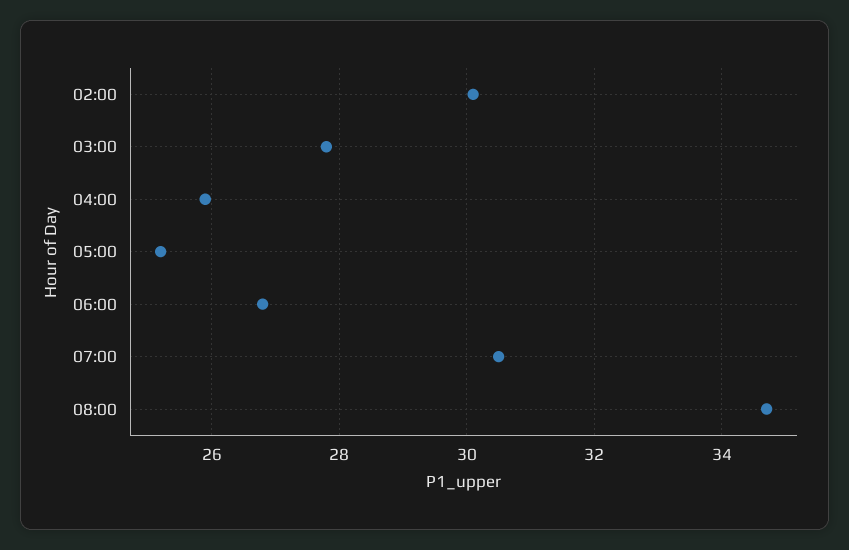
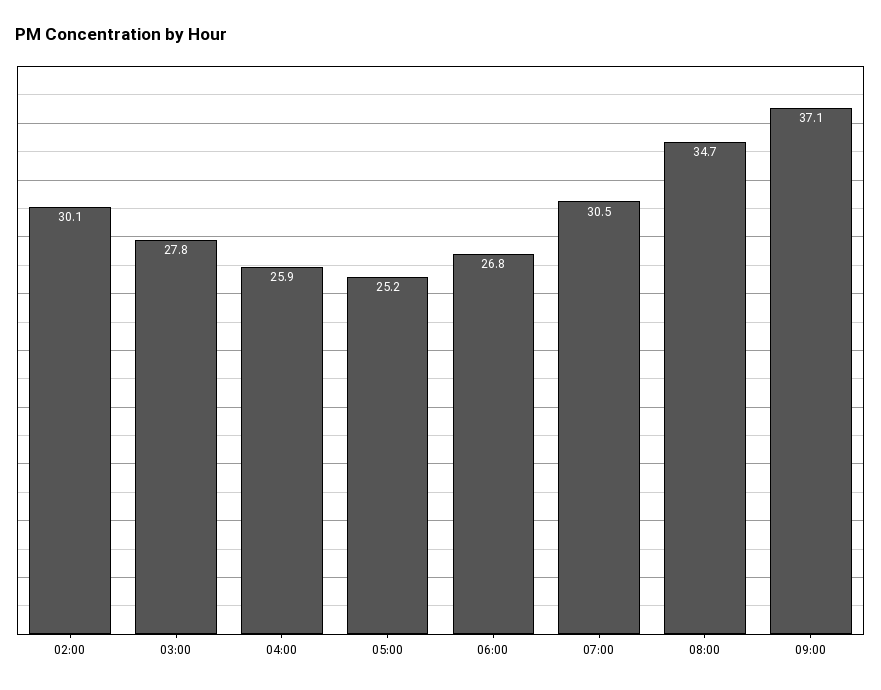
09:00: none -> 37.1

